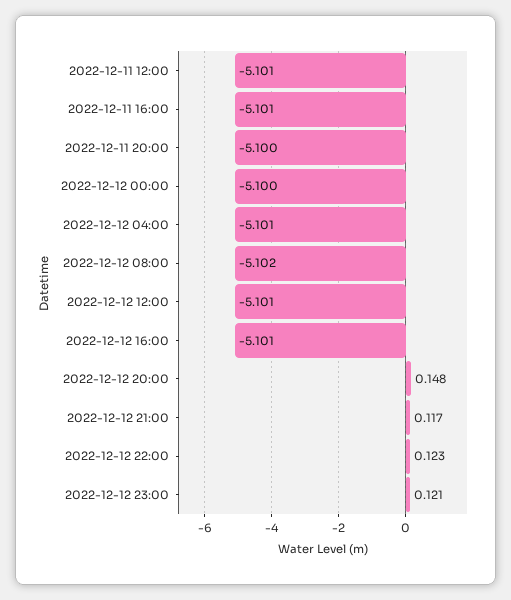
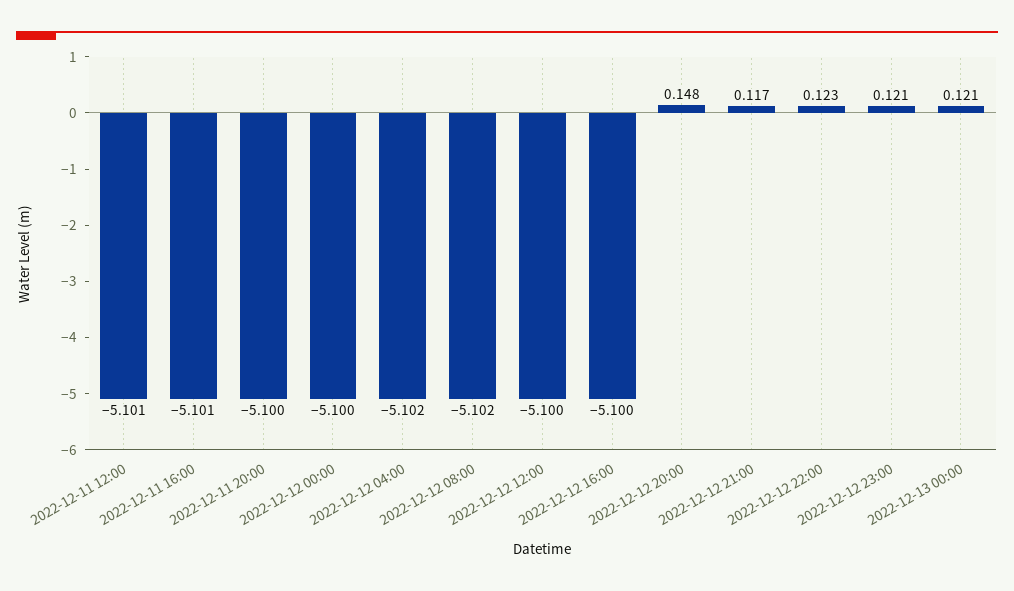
2022-12-12 04:00: -5.101 -> -5.102
2022-12-12 12:00: -5.101 -> -5.1
2022-12-12 16:00: -5.101 -> -5.1
2022-12-13 00:00: none -> 0.121

